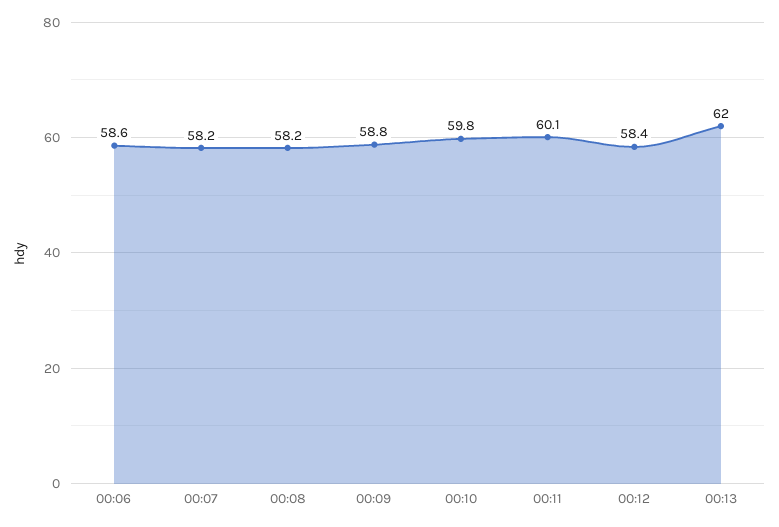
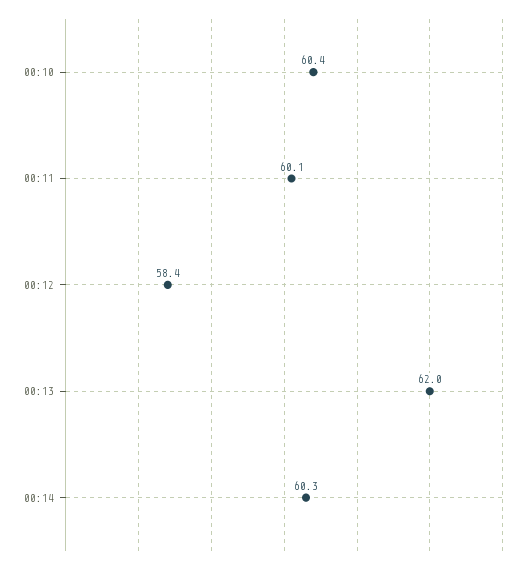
00:06: 58.6 -> none
00:07: 58.2 -> none
00:08: 58.2 -> none
00:09: 58.8 -> none
00:10: 59.8 -> 60.4
00:14: none -> 60.3

